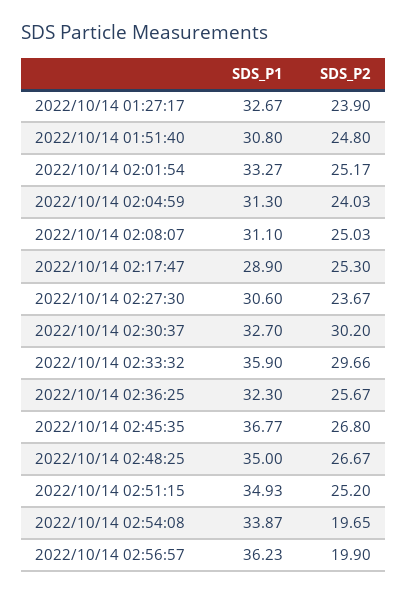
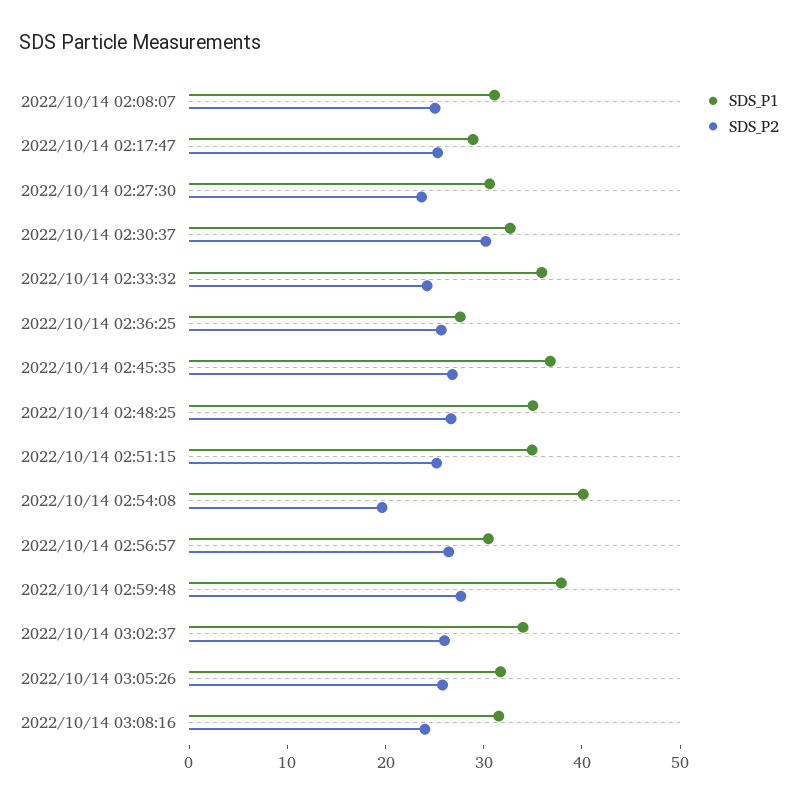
SDS_P1, 2022/10/14 01:27:17: 32.67 -> none
SDS_P2, 2022/10/14 01:27:17: 23.9 -> none
SDS_P1, 2022/10/14 01:51:40: 30.8 -> none
SDS_P2, 2022/10/14 01:51:40: 24.8 -> none
SDS_P1, 2022/10/14 02:01:54: 33.27 -> none
SDS_P2, 2022/10/14 02:01:54: 25.17 -> none
SDS_P1, 2022/10/14 02:04:59: 31.3 -> none
SDS_P2, 2022/10/14 02:04:59: 24.03 -> none
SDS_P2, 2022/10/14 02:33:32: 29.66 -> 24
SDS_P1, 2022/10/14 02:36:25: 32.3 -> 28
SDS_P1, 2022/10/14 02:54:08: 33.87 -> 40
SDS_P1, 2022/10/14 02:56:57: 36.23 -> 30
SDS_P2, 2022/10/14 02:56:57: 19.9 -> 26
SDS_P1, 2022/10/14 02:59:48: none -> 38
SDS_P2, 2022/10/14 02:59:48: none -> 28
SDS_P1, 2022/10/14 03:02:37: none -> 34
SDS_P2, 2022/10/14 03:02:37: none -> 26
SDS_P1, 2022/10/14 03:05:26: none -> 32
SDS_P2, 2022/10/14 03:05:26: none -> 26
SDS_P1, 2022/10/14 03:08:16: none -> 32
SDS_P2, 2022/10/14 03:08:16: none -> 24

